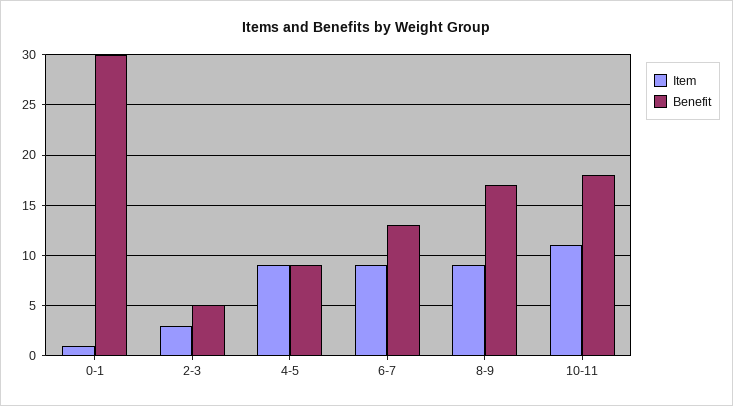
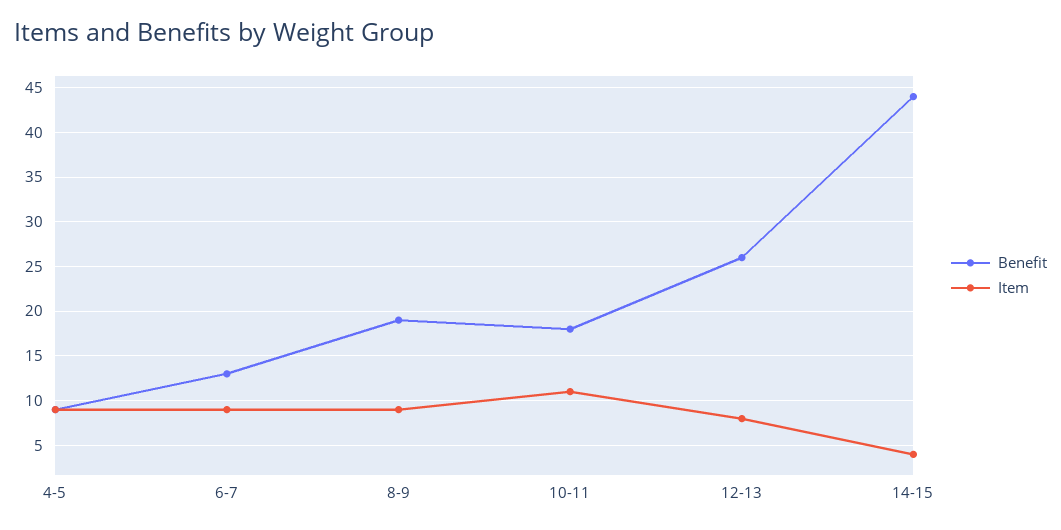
Item, 0-1: 1 -> none
Benefit, 0-1: 30 -> none
Item, 2-3: 3 -> none
Benefit, 2-3: 5 -> none
Benefit, 8-9: 17 -> 19
Benefit, 12-13: none -> 26
Item, 12-13: none -> 8
Benefit, 14-15: none -> 44
Item, 14-15: none -> 4

